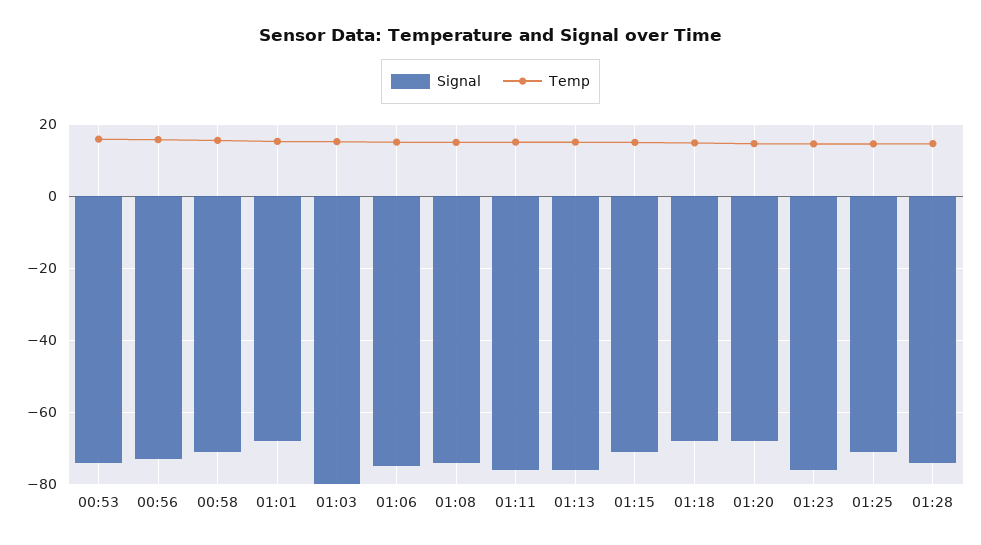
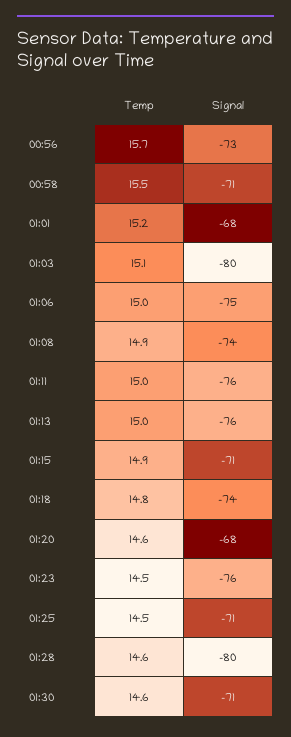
Signal, 00:53: -74 -> none
Temp, 00:53: 16 -> none
Signal, 01:18: -68 -> -74
Signal, 01:28: -74 -> -80
Temp, 01:30: none -> 14.6
Signal, 01:30: none -> -71

